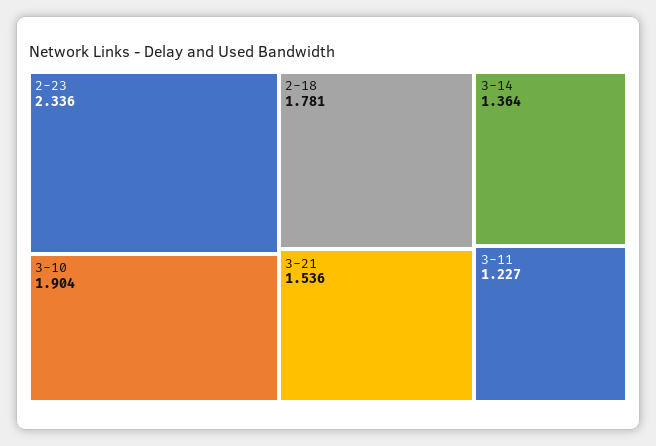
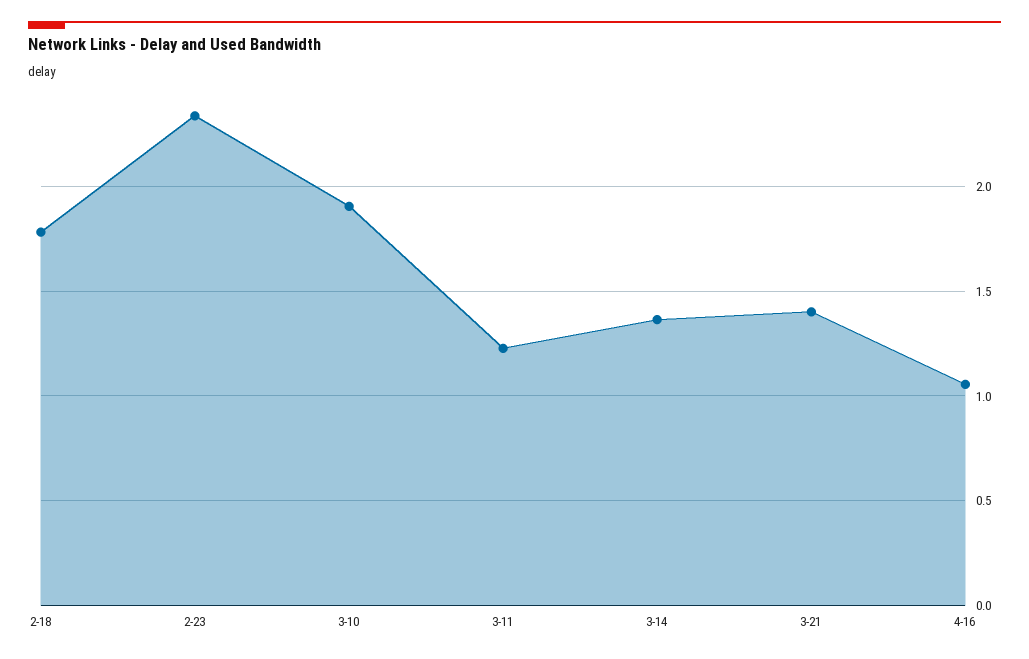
3-21: 1.536 -> 1.4
4-16: none -> 1.05

